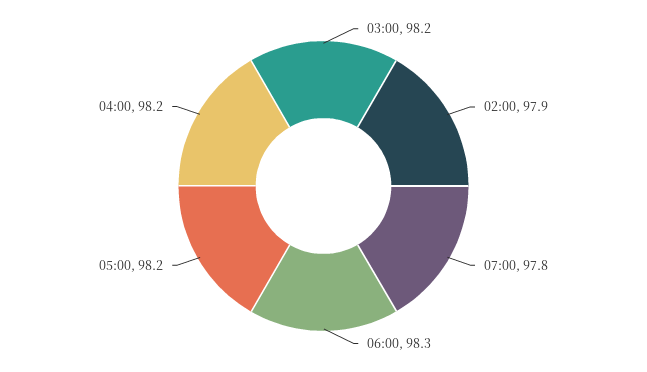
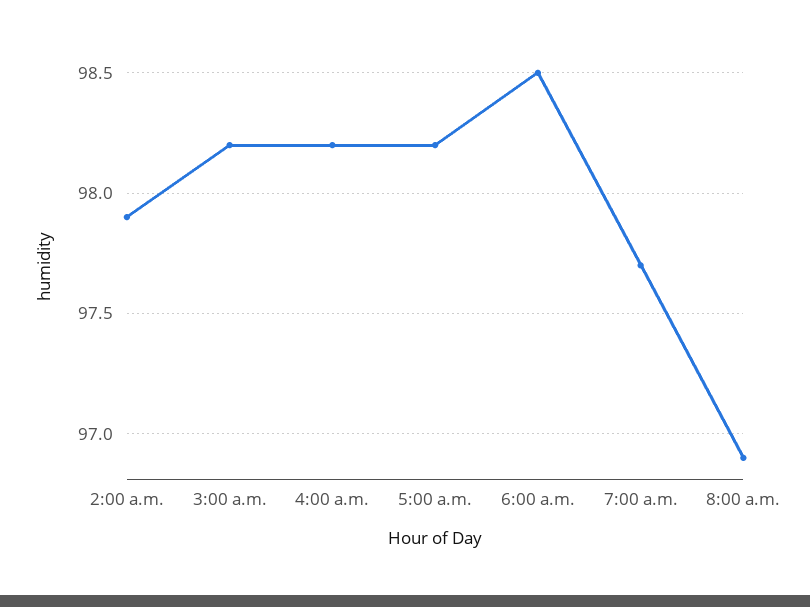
07:00: 97.8 -> 97.7
06:00: 98.3 -> 98.5
8:00 a.m.: none -> 96.9

